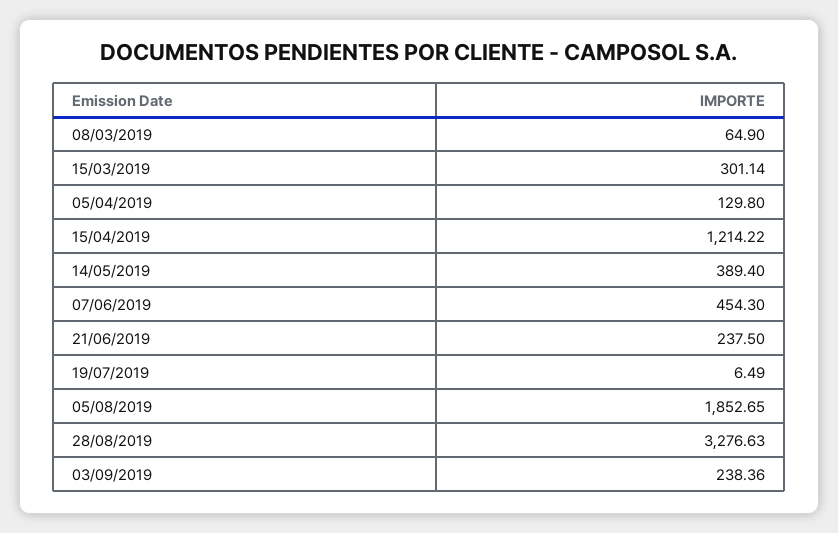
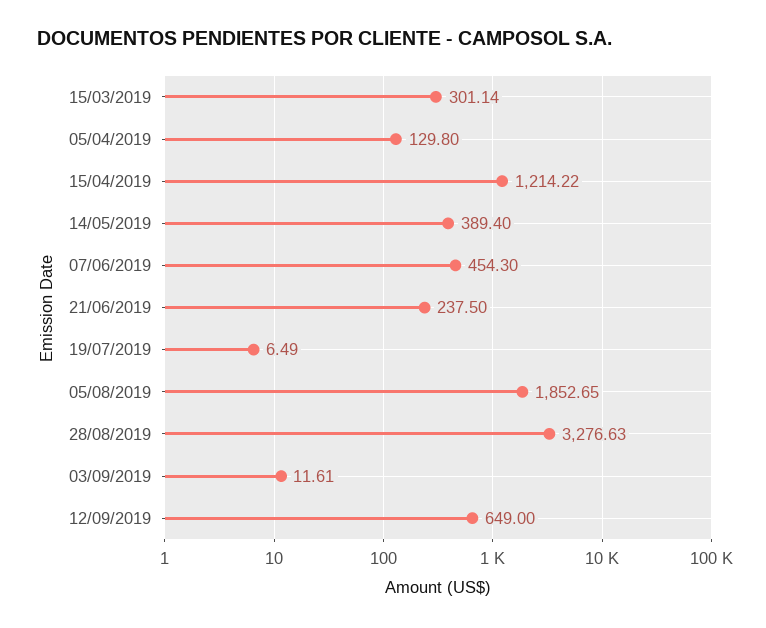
08/03/2019: 64.9 -> none
03/09/2019: 238.36 -> 11.61
12/09/2019: none -> 649

